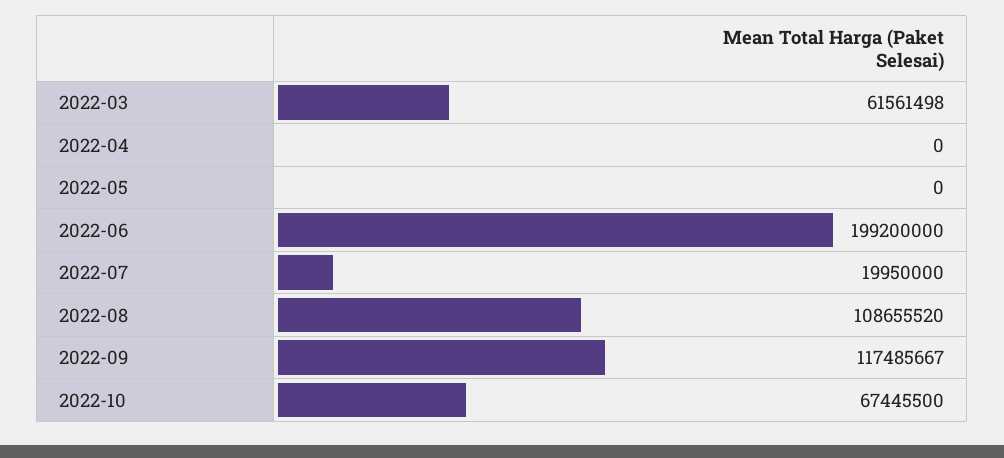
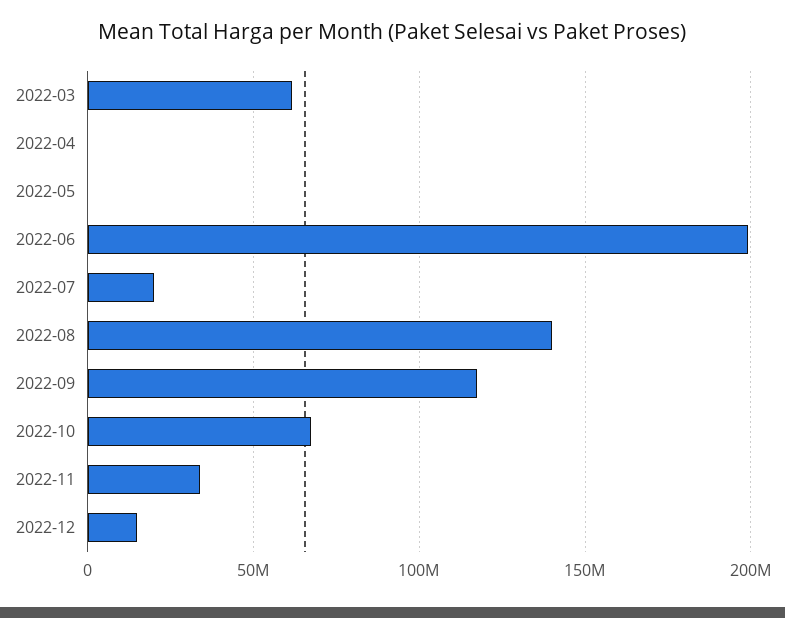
2022-08: 108655520 -> 140000000
2022-11: none -> 35000000
2022-12: none -> 15000000

